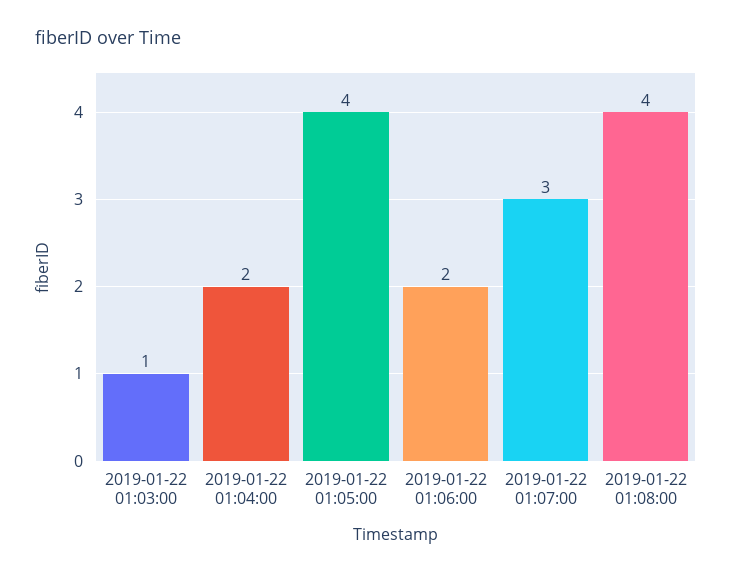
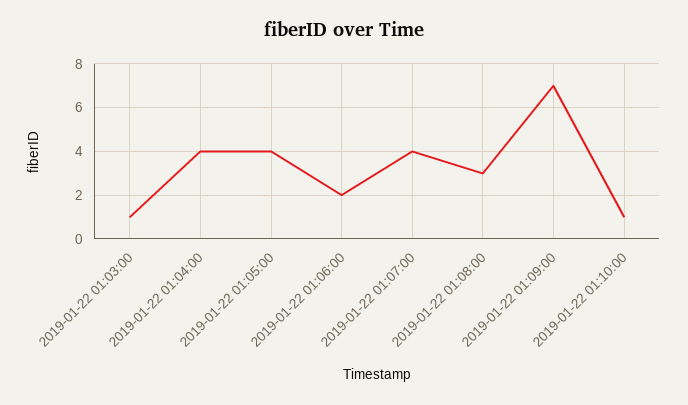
2019-01-22 01:04:00: 2 -> 4
2019-01-22 01:07:00: 3 -> 4
2019-01-22 01:08:00: 4 -> 3
2019-01-22 01:09:00: none -> 7
2019-01-22 01:10:00: none -> 1

